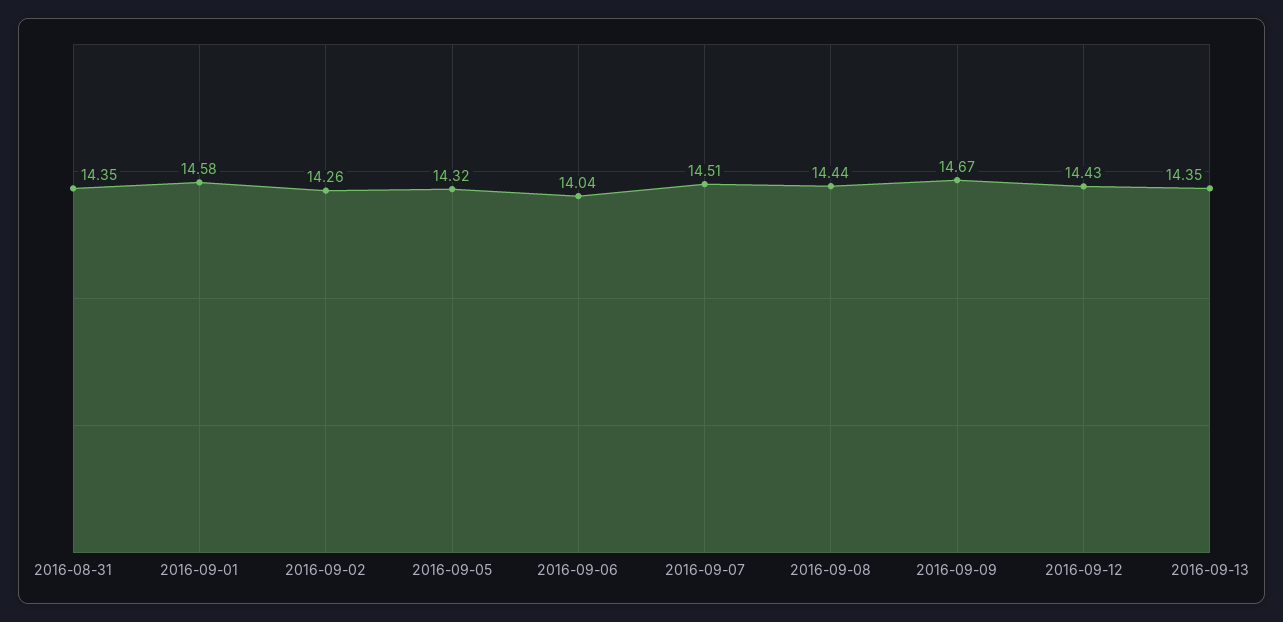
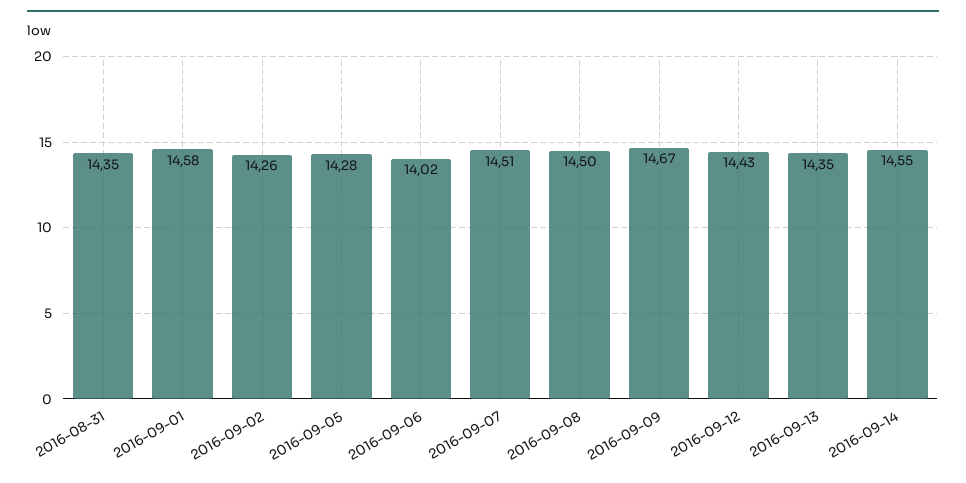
2016-09-05: 14.32 -> 14.28
2016-09-06: 14.04 -> 14.02
2016-09-08: 14.44 -> 14.5
2016-09-14: none -> 14.55

